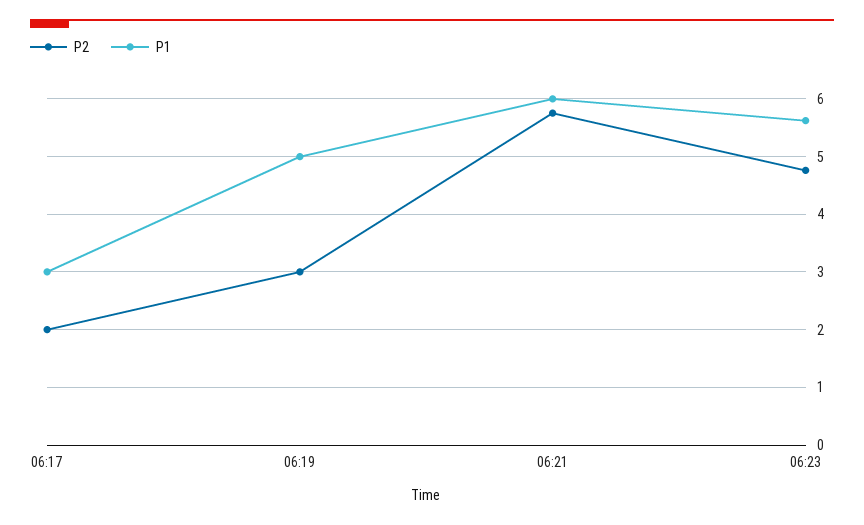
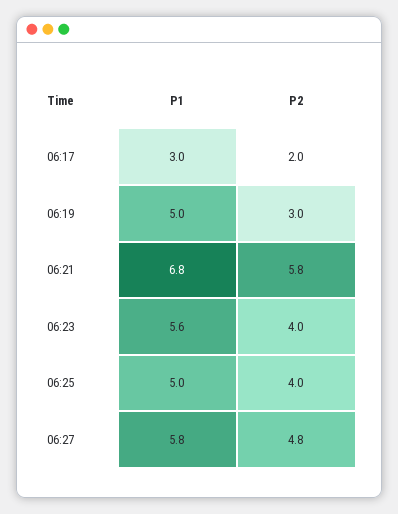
P1, 06:21: 6 -> 6.8
P2, 06:23: 4.8 -> 4
P1, 06:25: none -> 5
P2, 06:25: none -> 4
P1, 06:27: none -> 5.8
P2, 06:27: none -> 4.8

